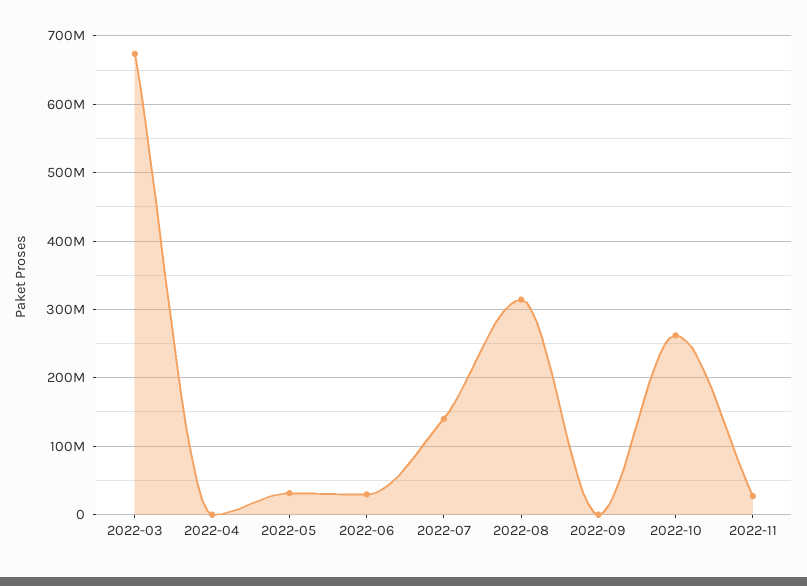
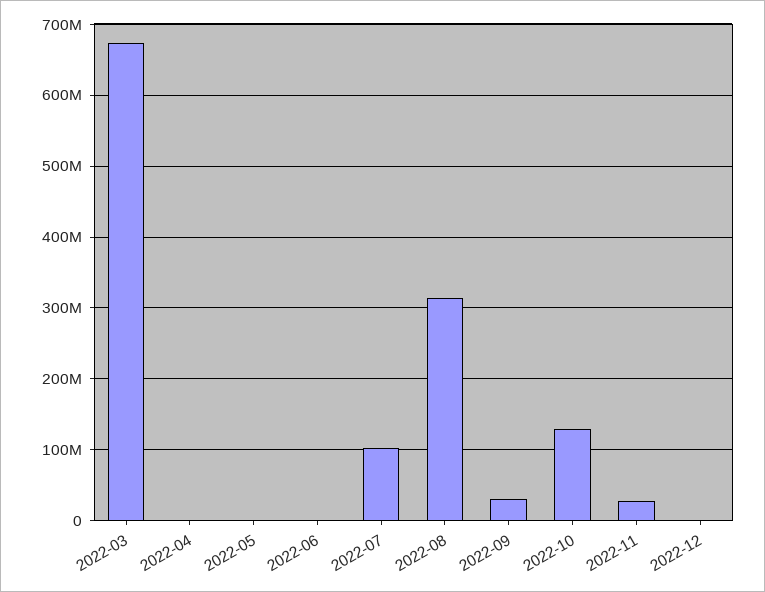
2022-05: 30000000 -> 0
2022-06: 30000000 -> 0
2022-07: 140000000 -> 100000000
2022-09: 0 -> 30000000
2022-10: 260000000 -> 130000000
2022-12: none -> 0

